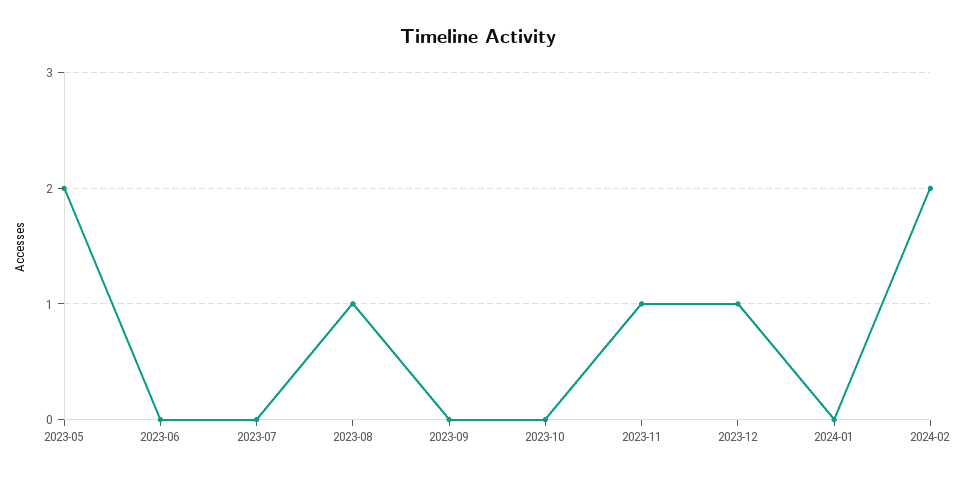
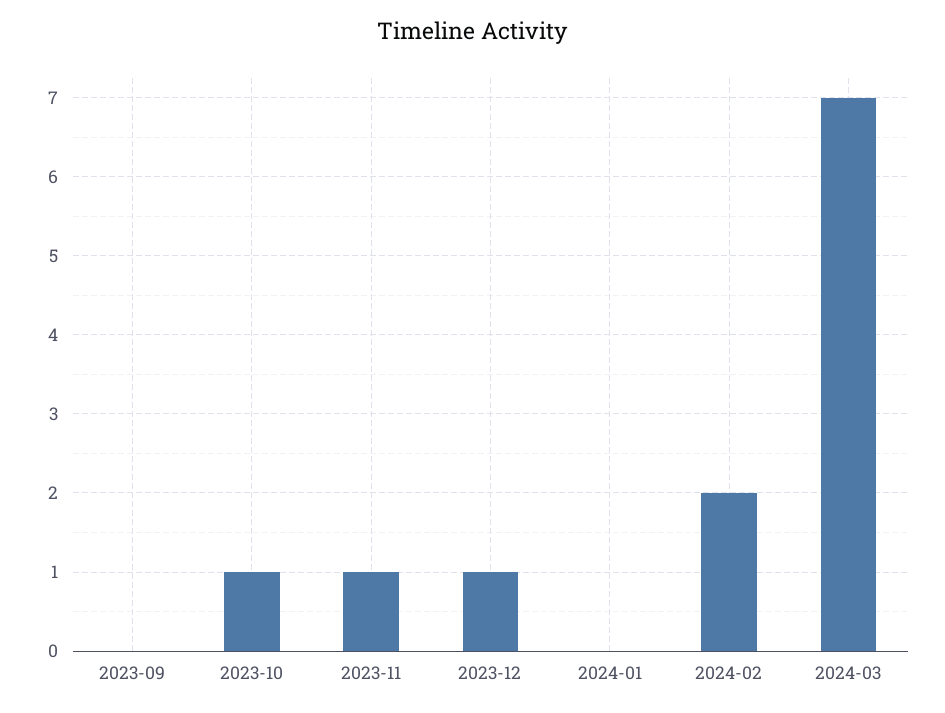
2023-05: 2 -> none
2023-06: 0 -> none
2023-07: 0 -> none
2023-08: 1 -> none
2023-10: 0 -> 1
2024-03: none -> 7

